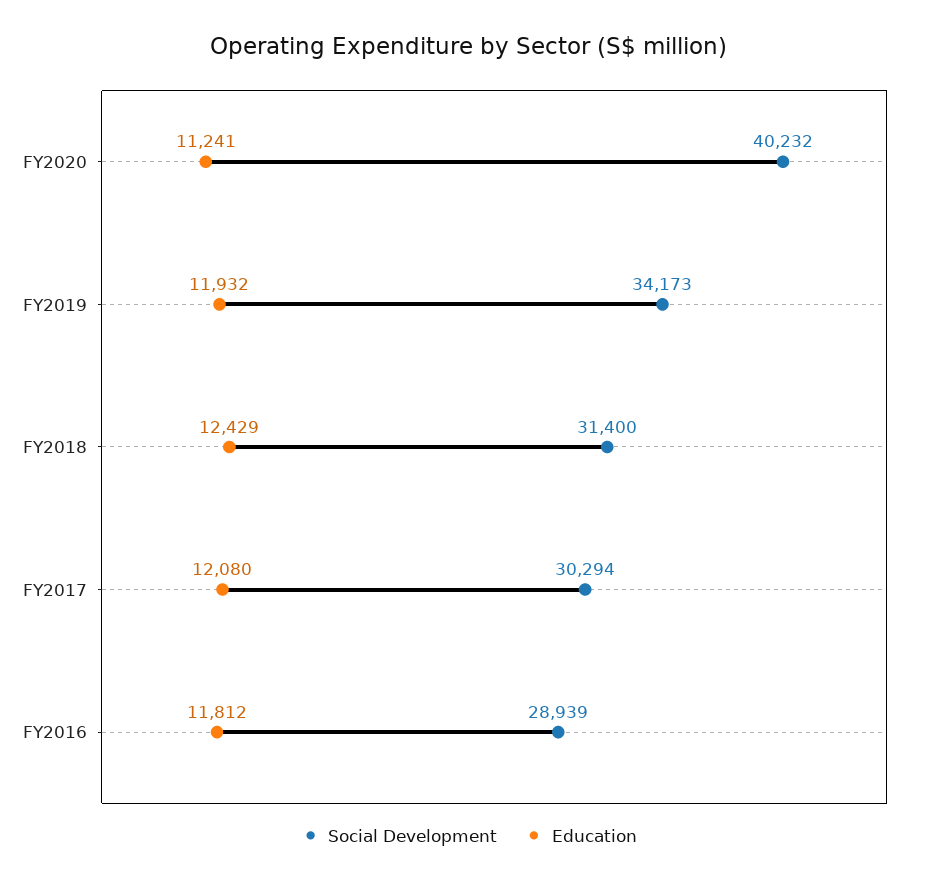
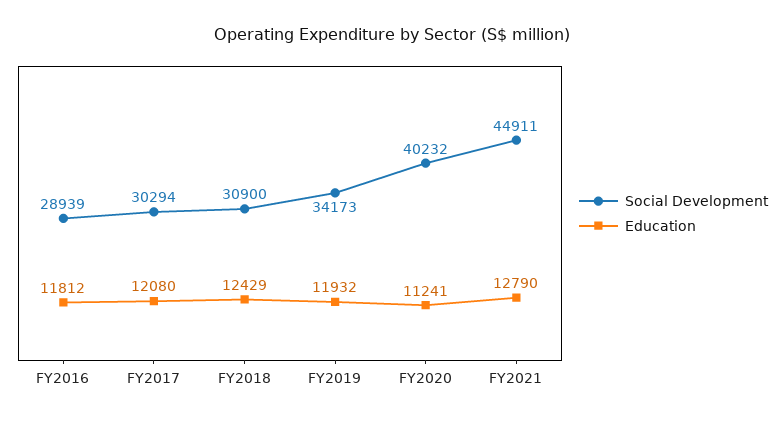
Social Development, FY2018: 31400 -> 30900
Social Development, FY2021: none -> 44911
Education, FY2021: none -> 12790

